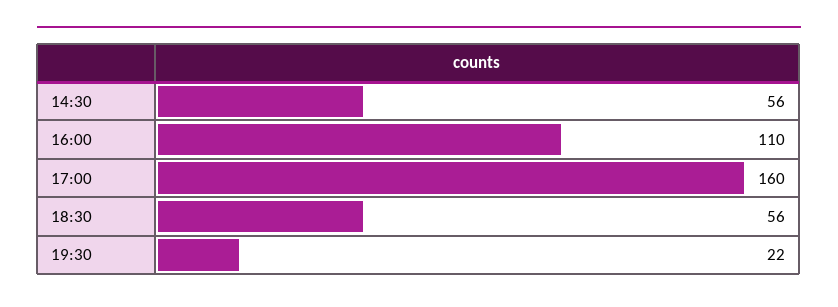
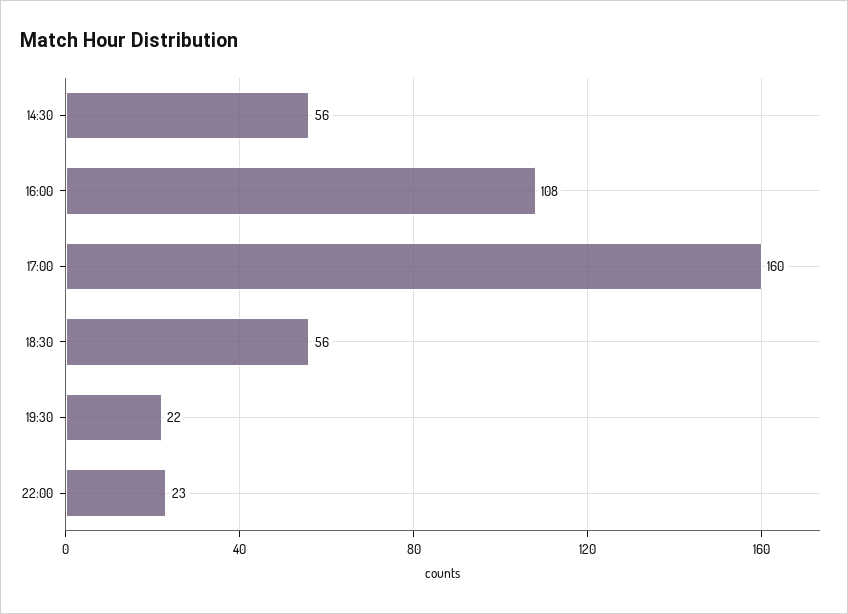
16:00: 110 -> 108
22:00: none -> 23

